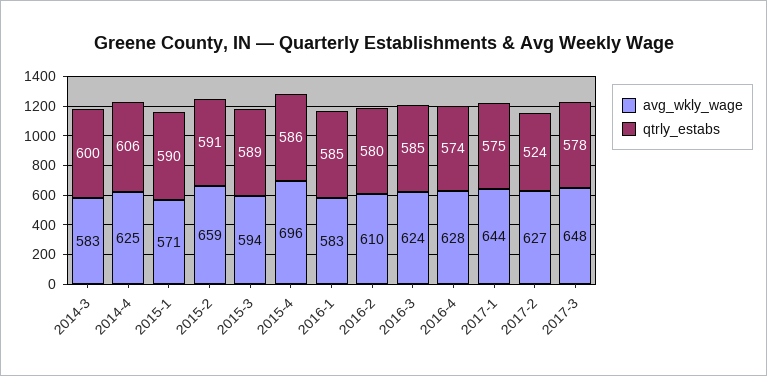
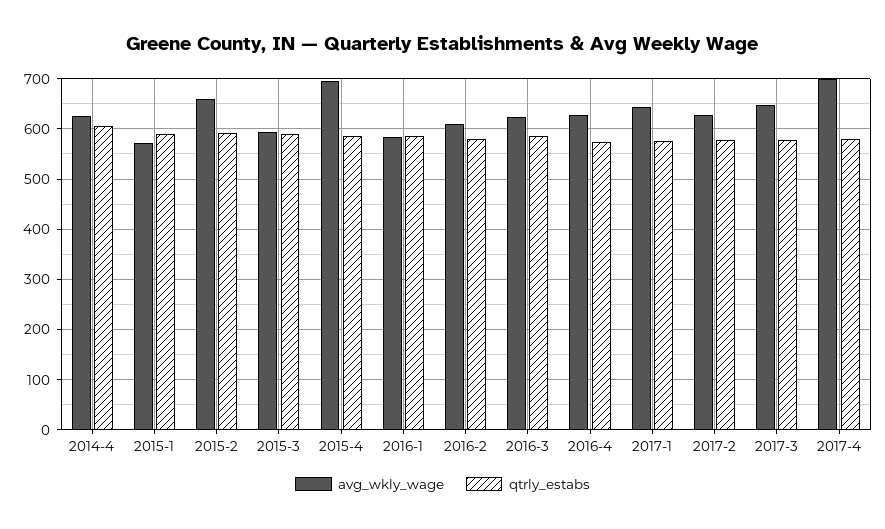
avg_wkly_wage, 2014-3: 583 -> none
qtrly_estabs, 2014-3: 600 -> none
qtrly_estabs, 2017-2: 524 -> 580
avg_wkly_wage, 2017-4: none -> 700
qtrly_estabs, 2017-4: none -> 580

